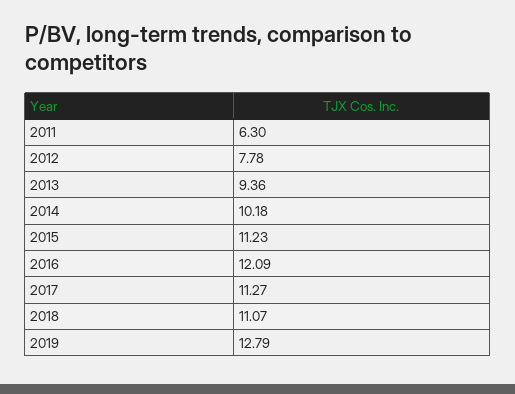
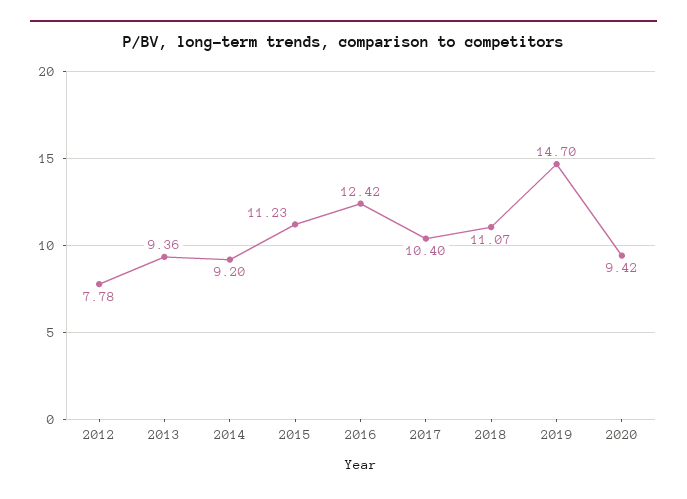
2011: 6.3 -> none
2014: 10.18 -> 9.2
2016: 12.09 -> 12.42
2017: 11.27 -> 10.4
2019: 12.79 -> 14.7
2020: none -> 9.42

